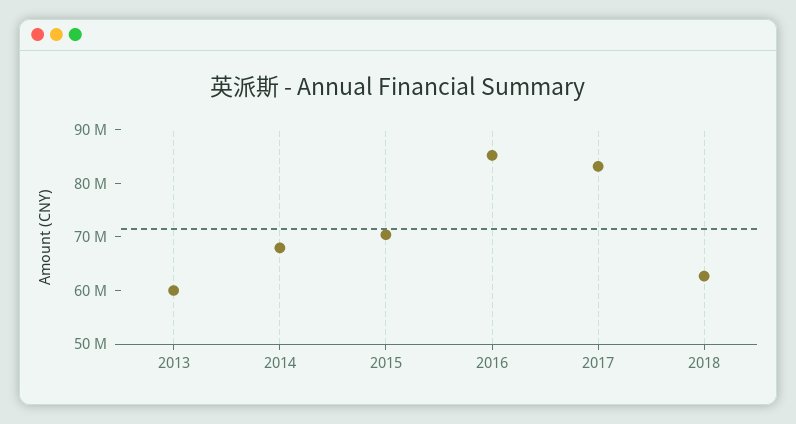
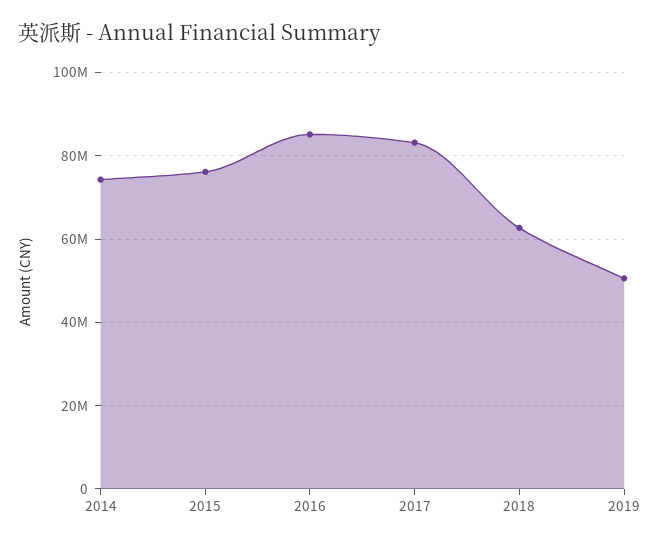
2013: 60000000 -> none
2014: 68000000 -> 74000000
2015: 70000000 -> 76000000
2019: none -> 50000000

